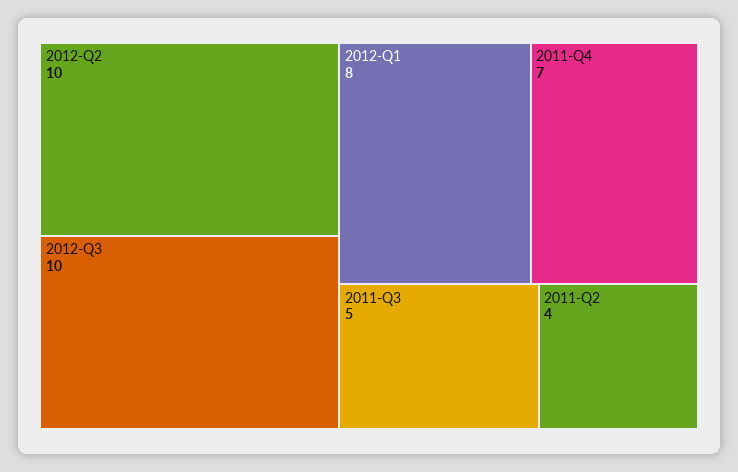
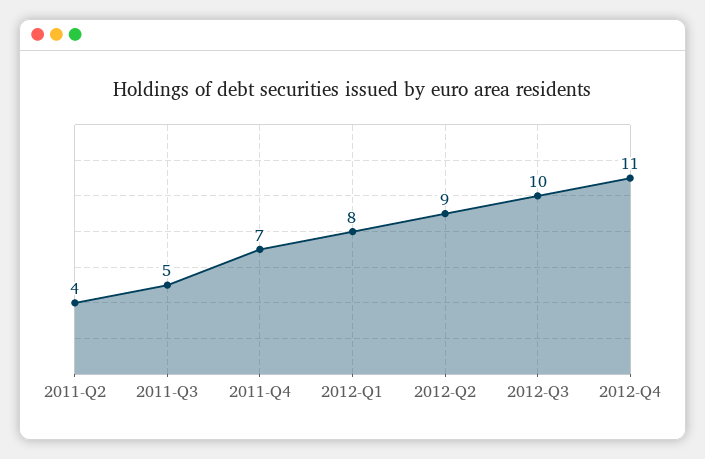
2012-Q2: 10 -> 9
2012-Q4: none -> 11

